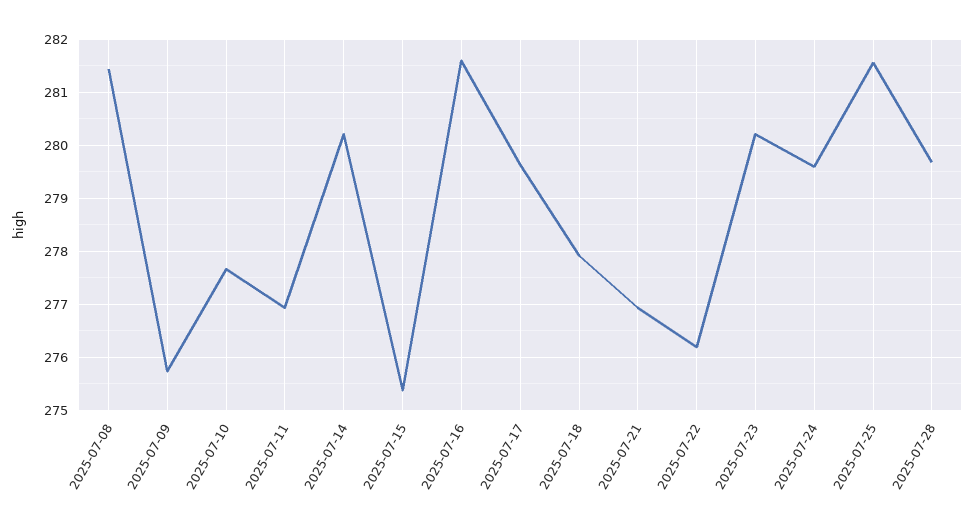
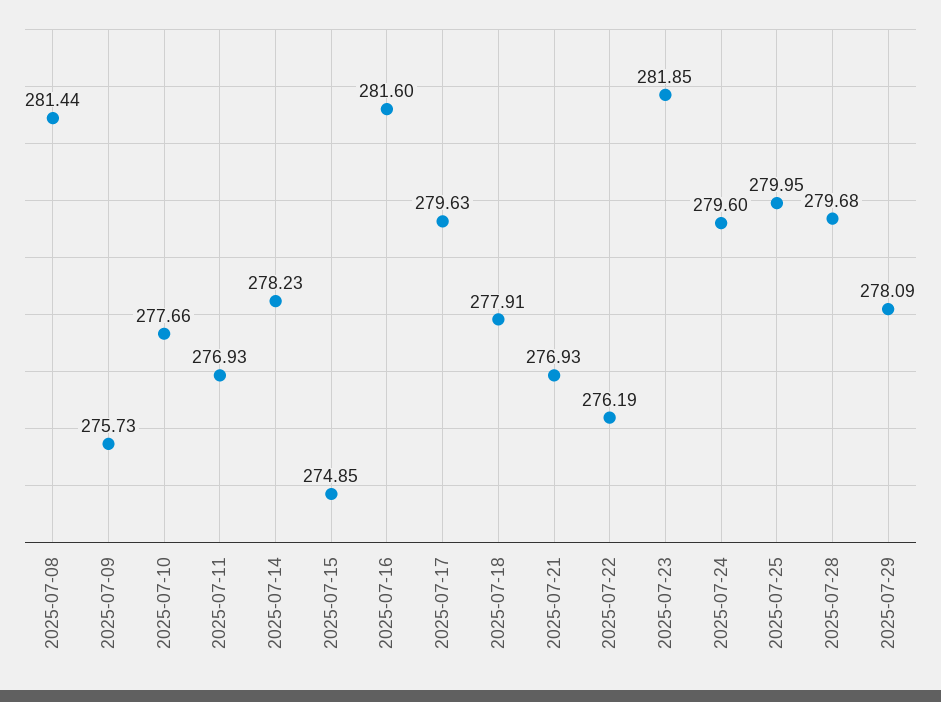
2025-07-14: 280.2 -> 278.23
2025-07-15: 275.4 -> 274.85
2025-07-23: 280.2 -> 281.85
2025-07-25: 281.6 -> 279.95
2025-07-29: none -> 278.09

